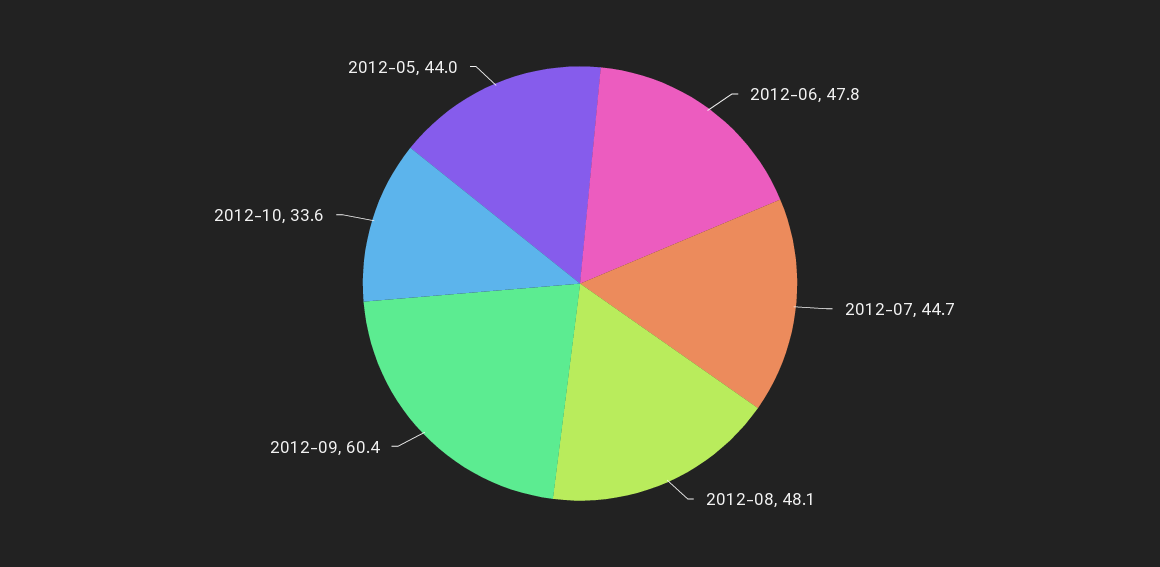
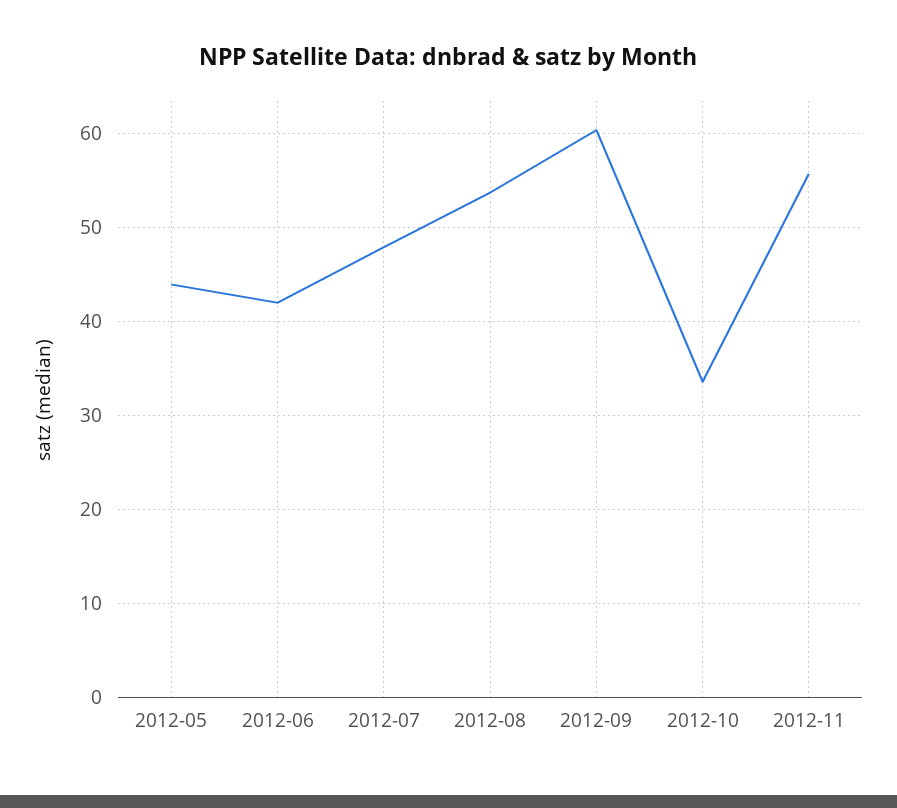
2012-06: 47.8 -> 42
2012-07: 44.7 -> 48
2012-08: 48.1 -> 54
2012-11: none -> 56

